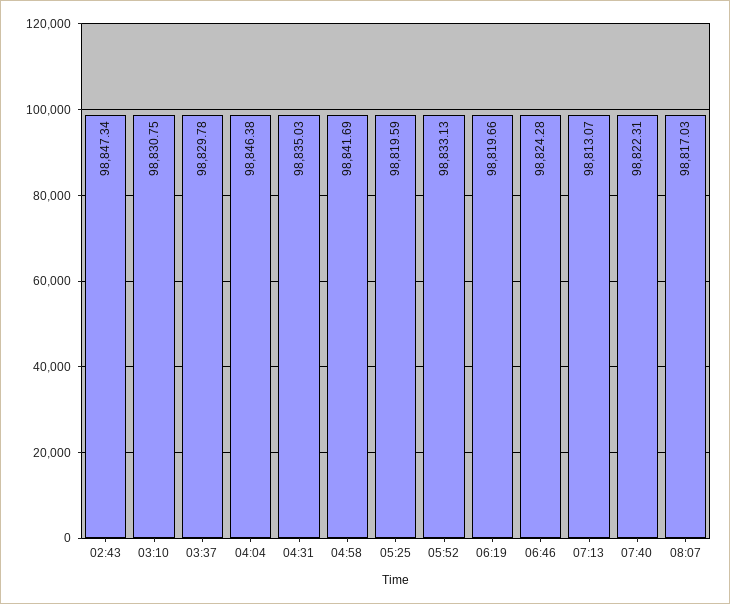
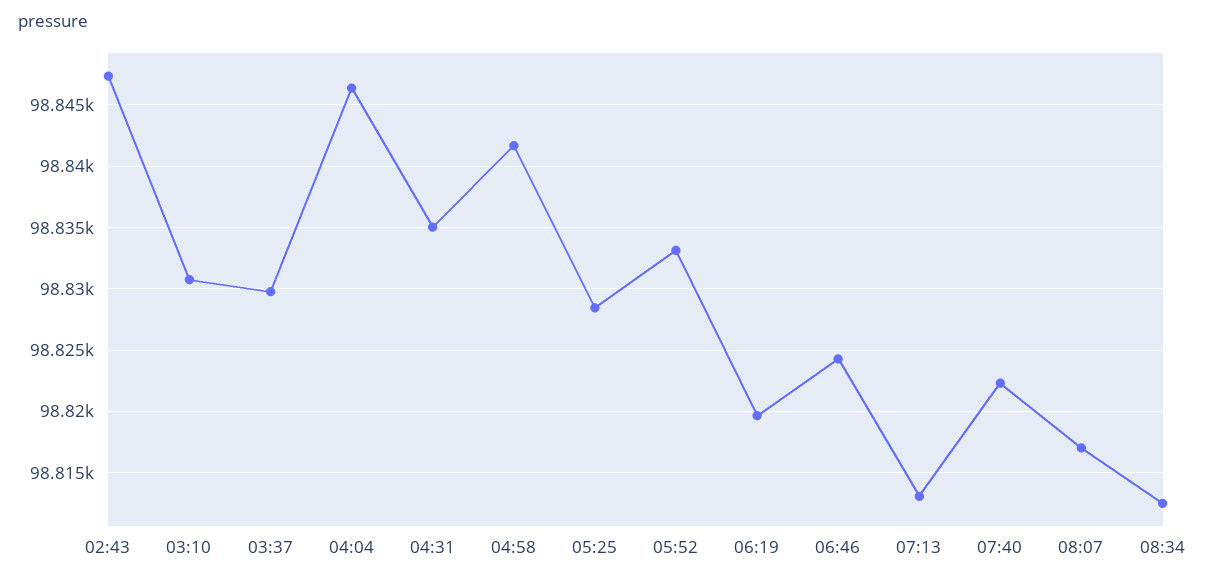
05:25: 98819.59 -> 98828.5
08:34: none -> 98812.5

